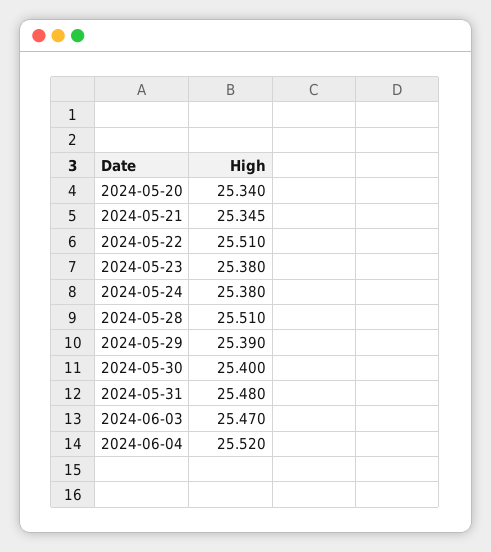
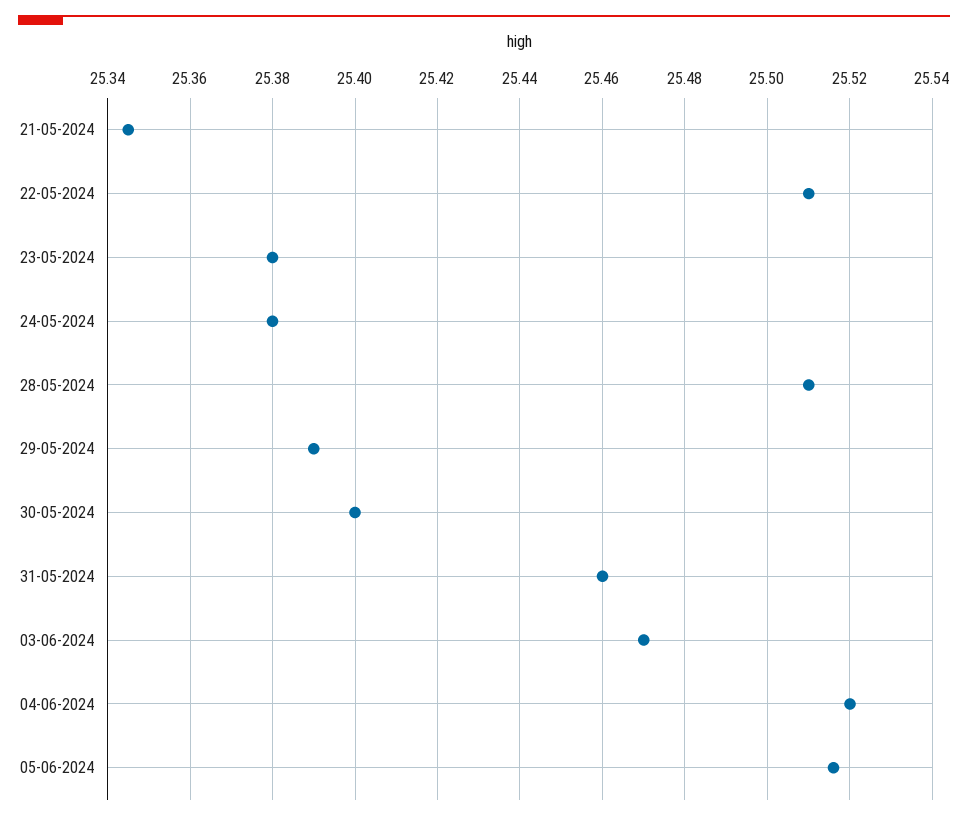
2024-05-20: 25.34 -> none
2024-05-31: 25.48 -> 25.46
05-06-2024: none -> 25.515

